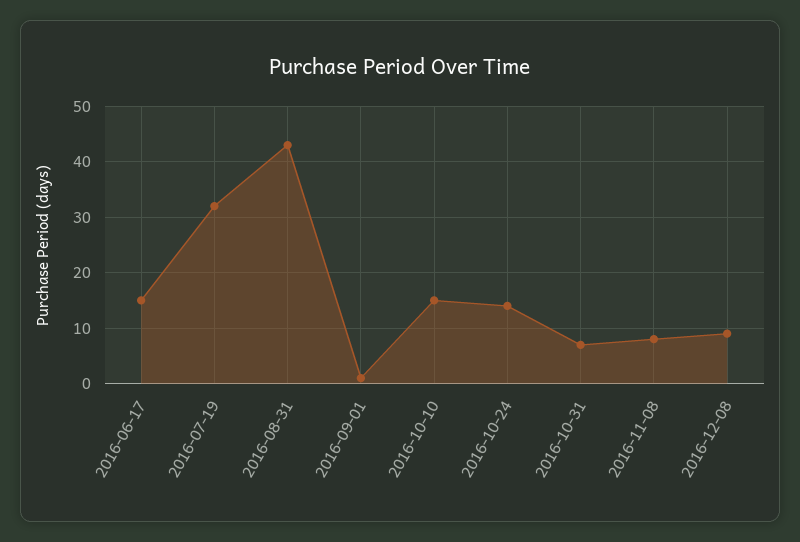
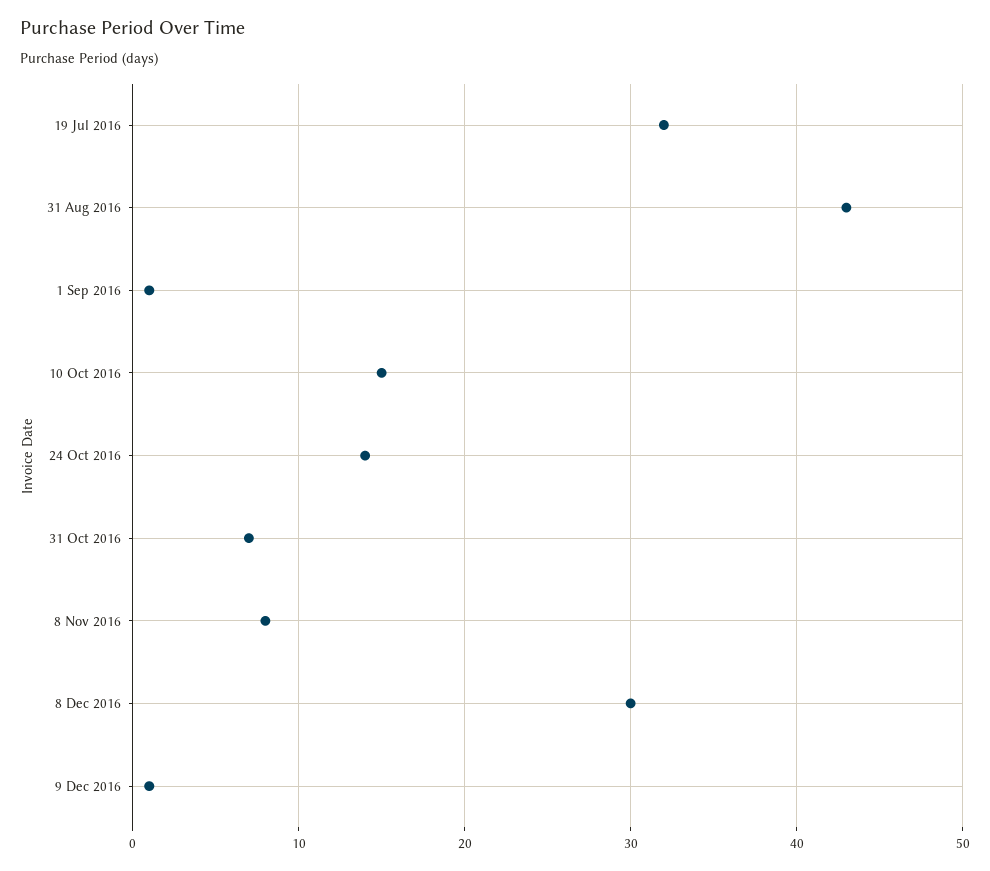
2016-06-17: 15 -> none
2016-12-08: 10 -> 30
9 Dec 2016: none -> 1

